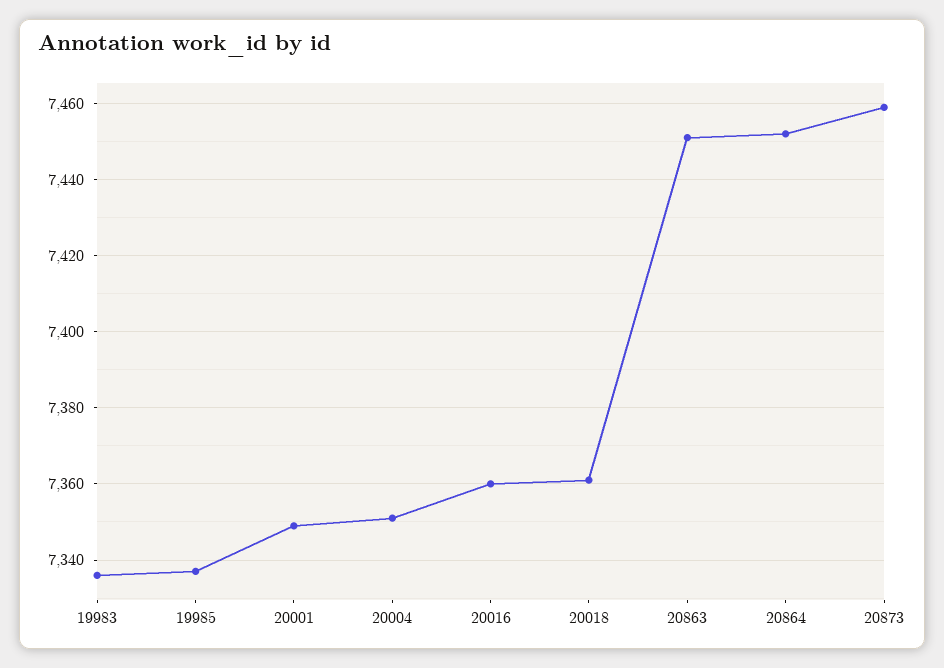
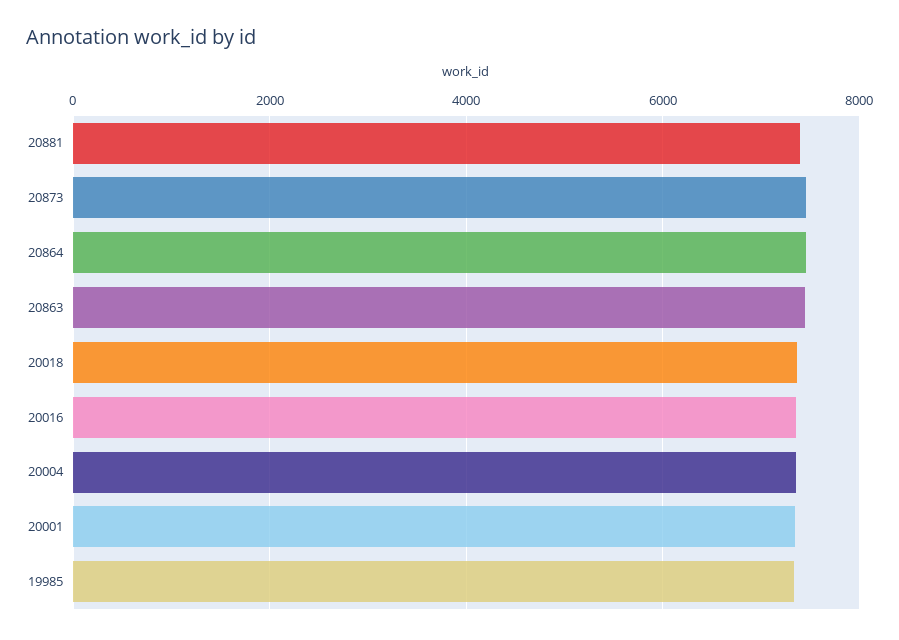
19983: 7335 -> none
20881: none -> 7400

